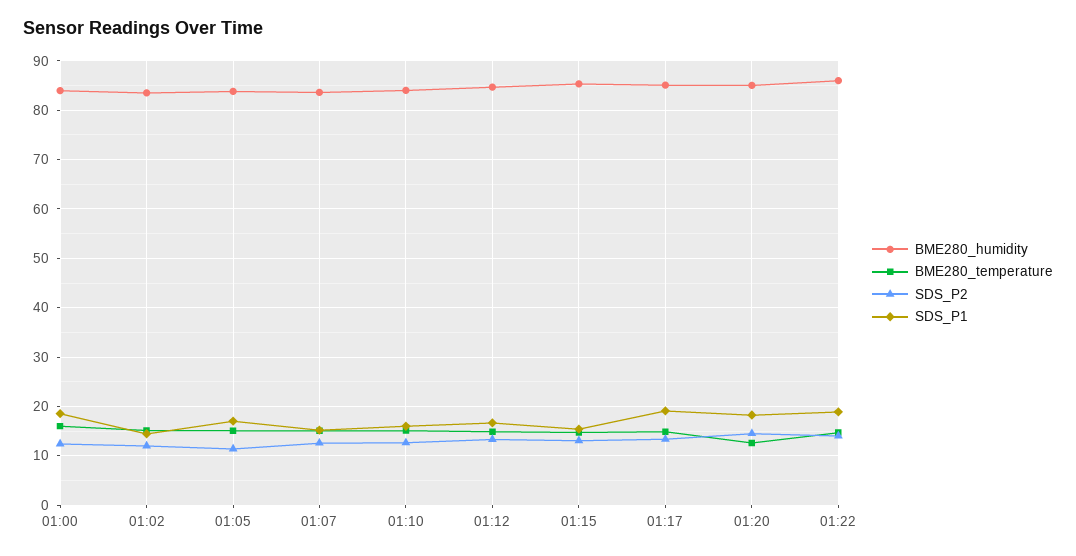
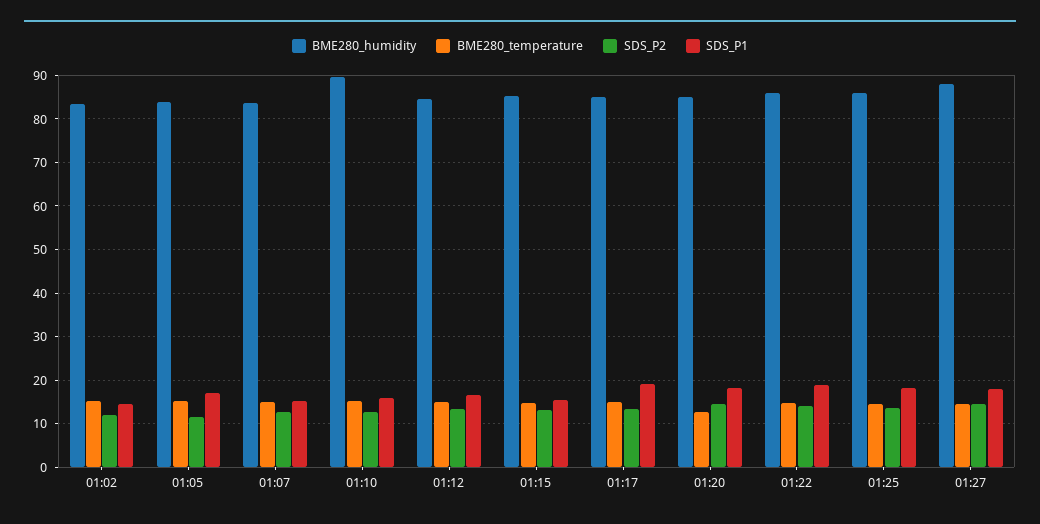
BME280_humidity, 01:00: 84 -> none
BME280_temperature, 01:00: 16 -> none
SDS_P2, 01:00: 12 -> none
SDS_P1, 01:00: 18 -> none
BME280_humidity, 01:10: 84 -> 90
BME280_humidity, 01:25: none -> 86
BME280_temperature, 01:25: none -> 14
SDS_P2, 01:25: none -> 14
SDS_P1, 01:25: none -> 18
BME280_humidity, 01:27: none -> 88
BME280_temperature, 01:27: none -> 14
SDS_P2, 01:27: none -> 14
SDS_P1, 01:27: none -> 18

